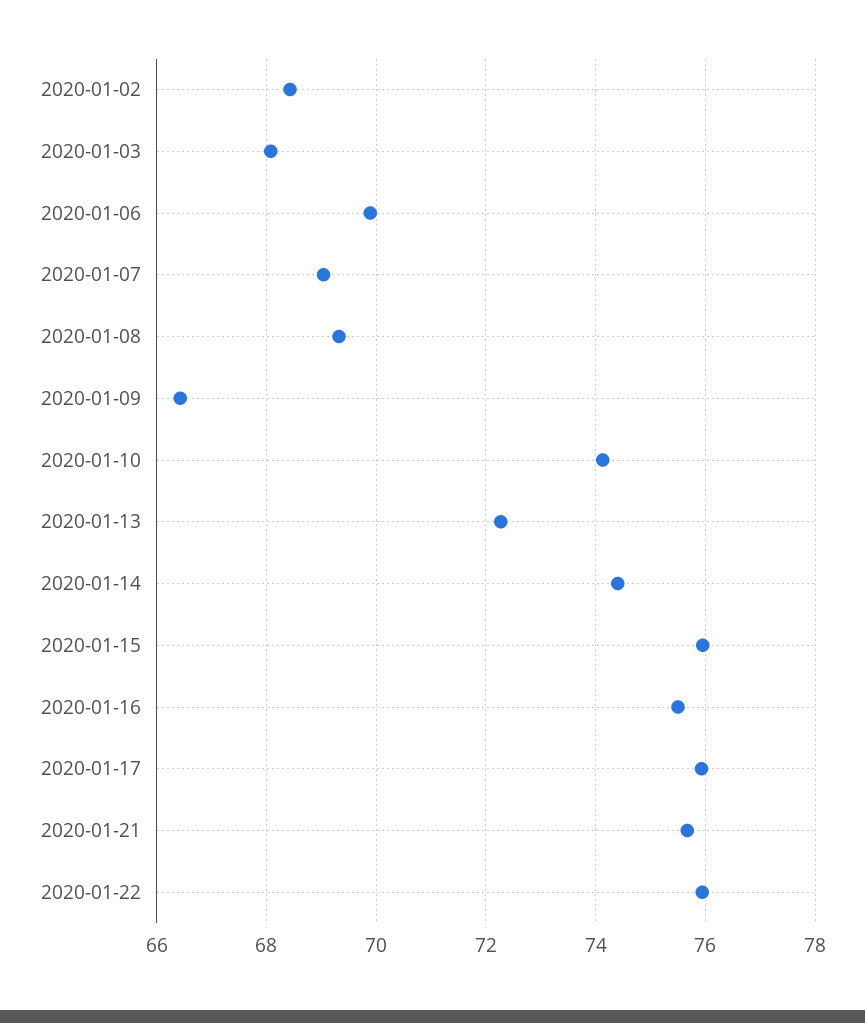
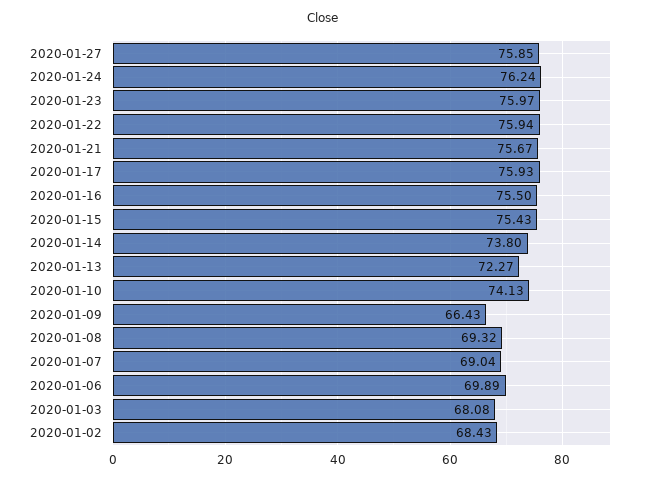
2020-01-14: 74.4 -> 73.8
2020-01-15: 76 -> 75.43
2020-01-27: none -> 75.85
2020-01-24: none -> 76.24
2020-01-23: none -> 75.97

